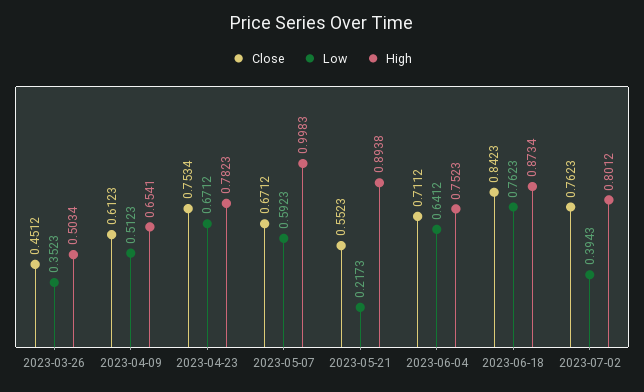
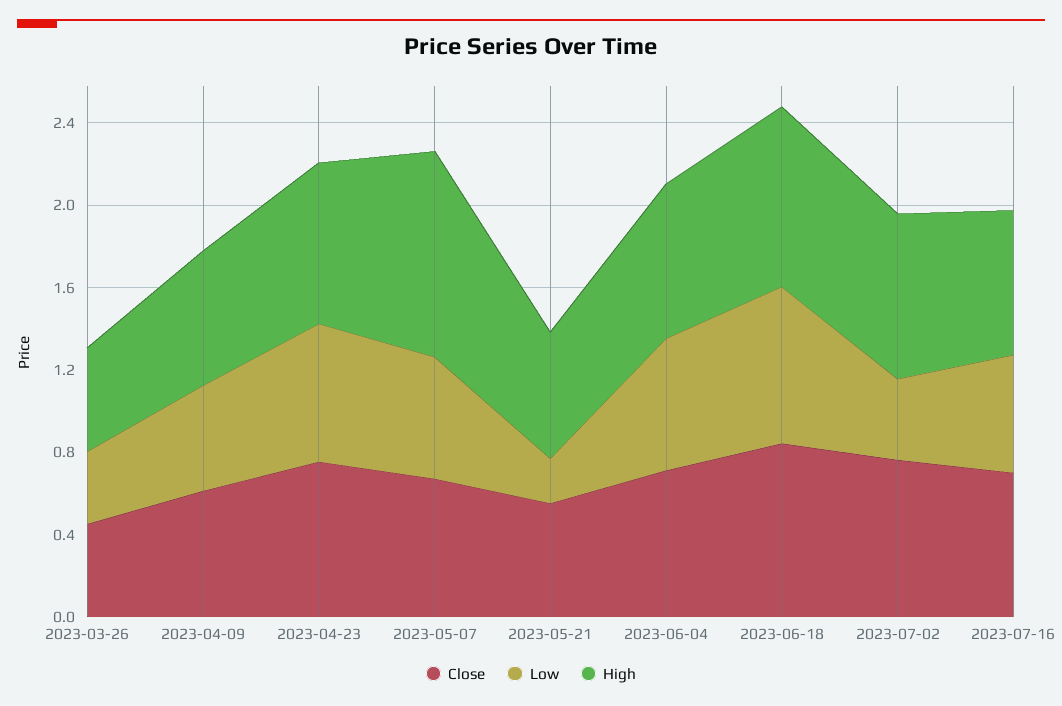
High, 2023-05-21: 0.8938 -> 0.6
Close, 2023-07-16: none -> 0.7
Low, 2023-07-16: none -> 0.6
High, 2023-07-16: none -> 0.7

